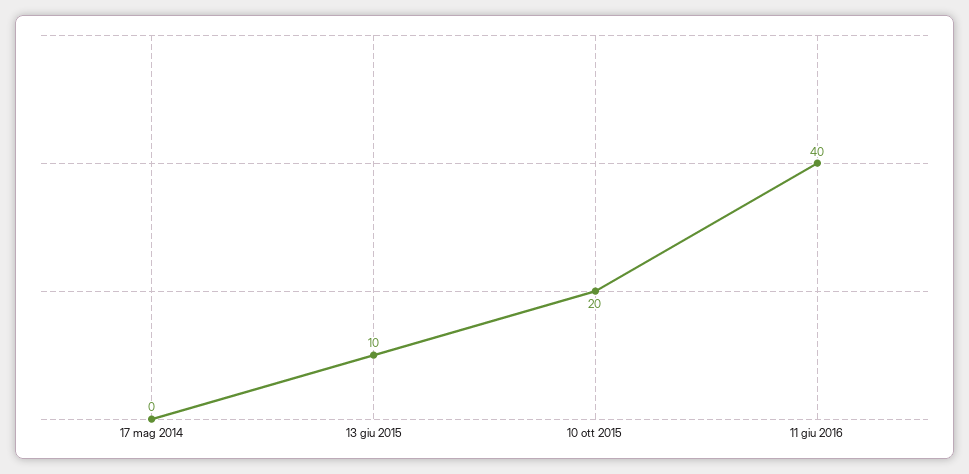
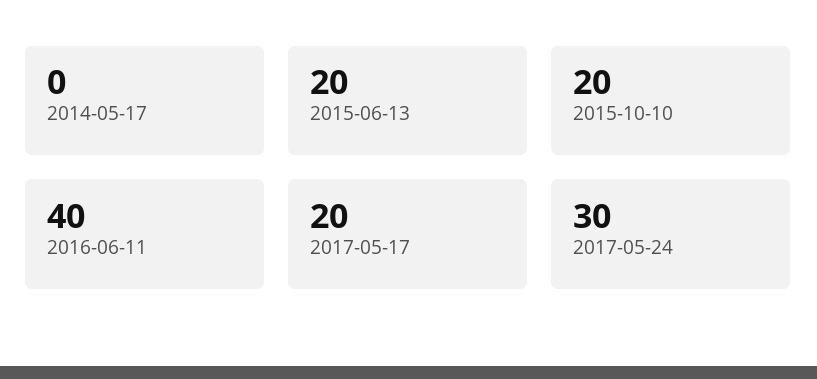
13 giu 2015: 10 -> 20
2017-05-17: none -> 20
2017-05-24: none -> 30

